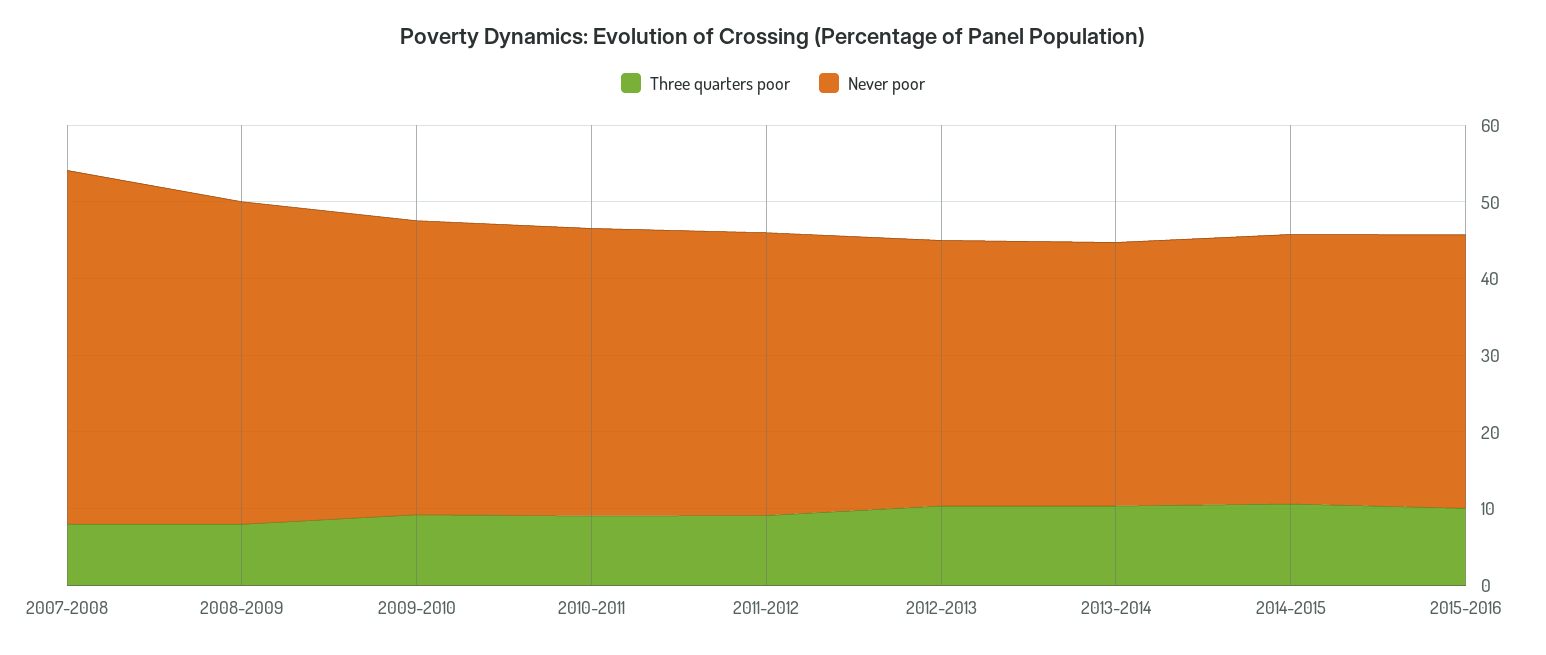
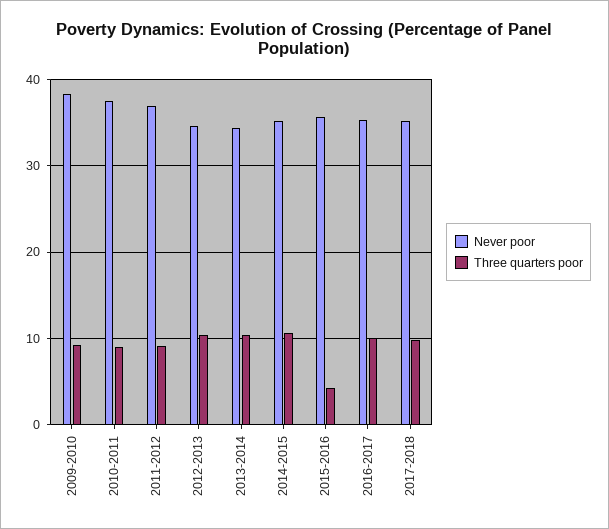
Three quarters poor, 2007-2008: 8 -> none
Never poor, 2007-2008: 46 -> none
Three quarters poor, 2008-2009: 8 -> none
Never poor, 2008-2009: 42 -> none
Three quarters poor, 2015-2016: 10 -> 4
Never poor, 2016-2017: none -> 35
Three quarters poor, 2016-2017: none -> 10
Never poor, 2017-2018: none -> 35
Three quarters poor, 2017-2018: none -> 10

